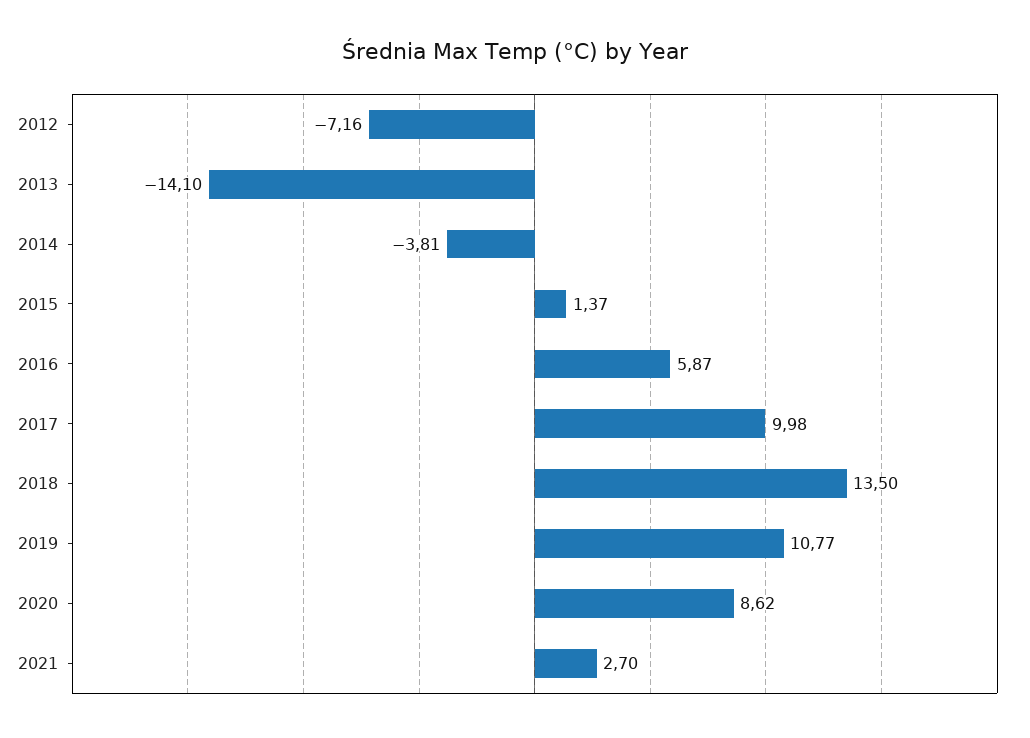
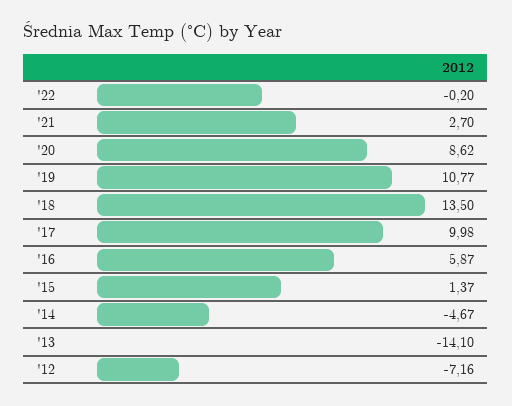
2014: -3.81 -> -4.67
'22: none -> -0.2

